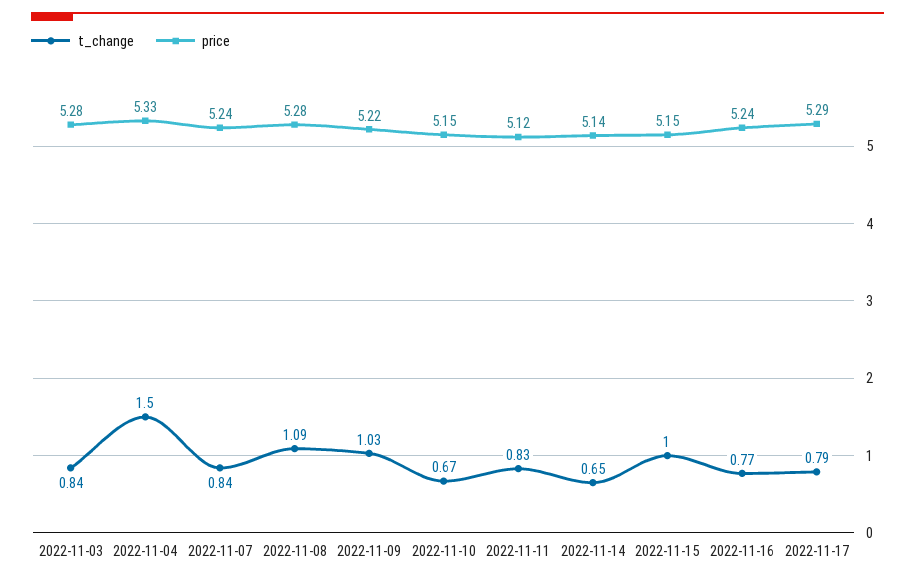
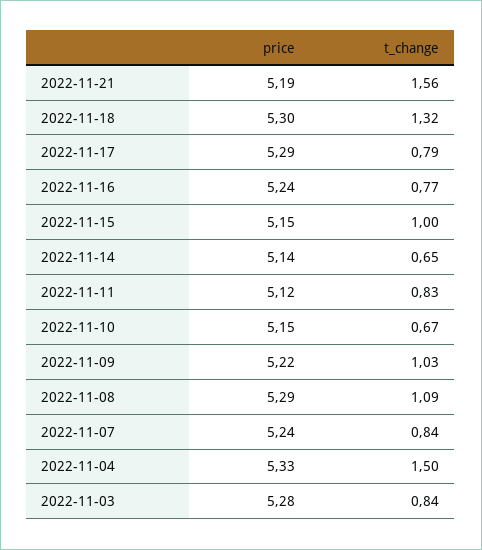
price, 2022-11-08: 5.28 -> 5.29
price, 2022-11-21: none -> 5.19
t_change, 2022-11-21: none -> 1.56
price, 2022-11-18: none -> 5.3
t_change, 2022-11-18: none -> 1.32

